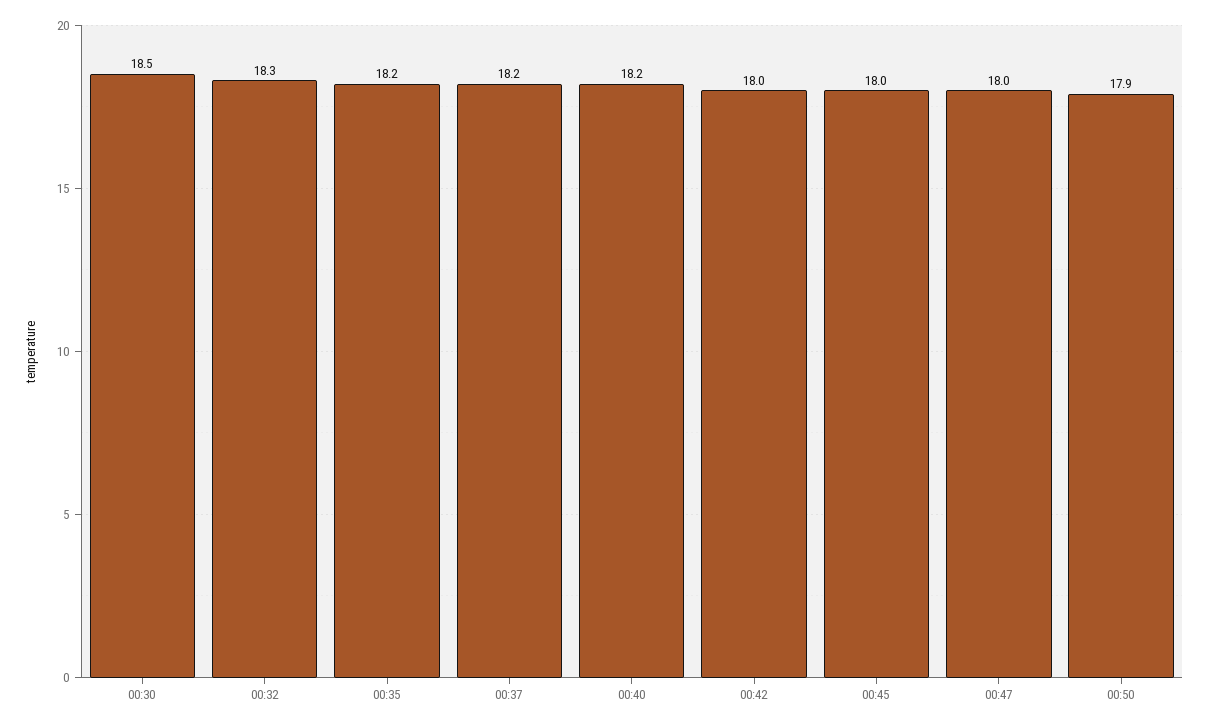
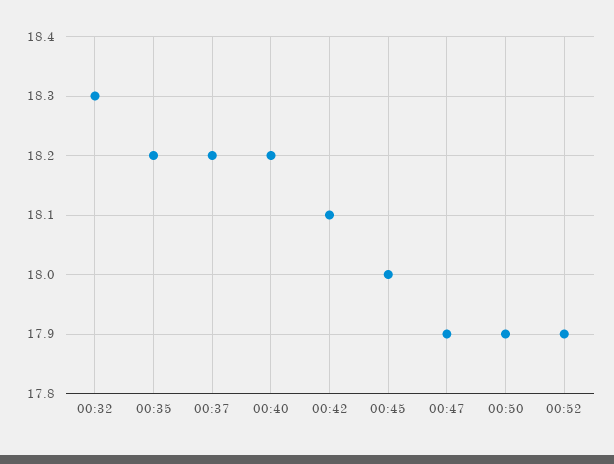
00:30: 18.5 -> none
00:42: 18 -> 18.1
00:47: 18 -> 17.9
00:52: none -> 17.9

